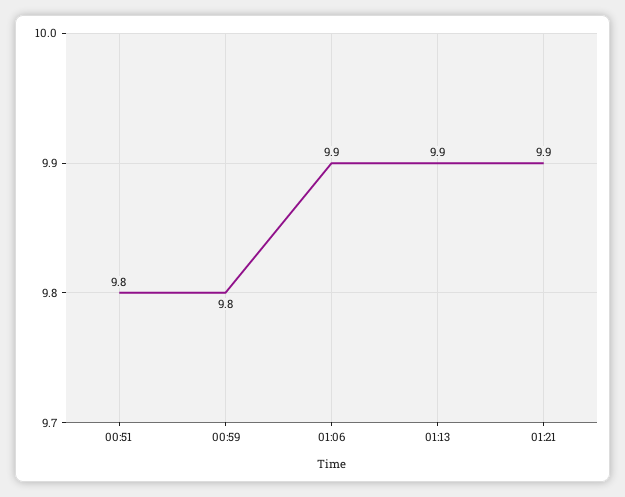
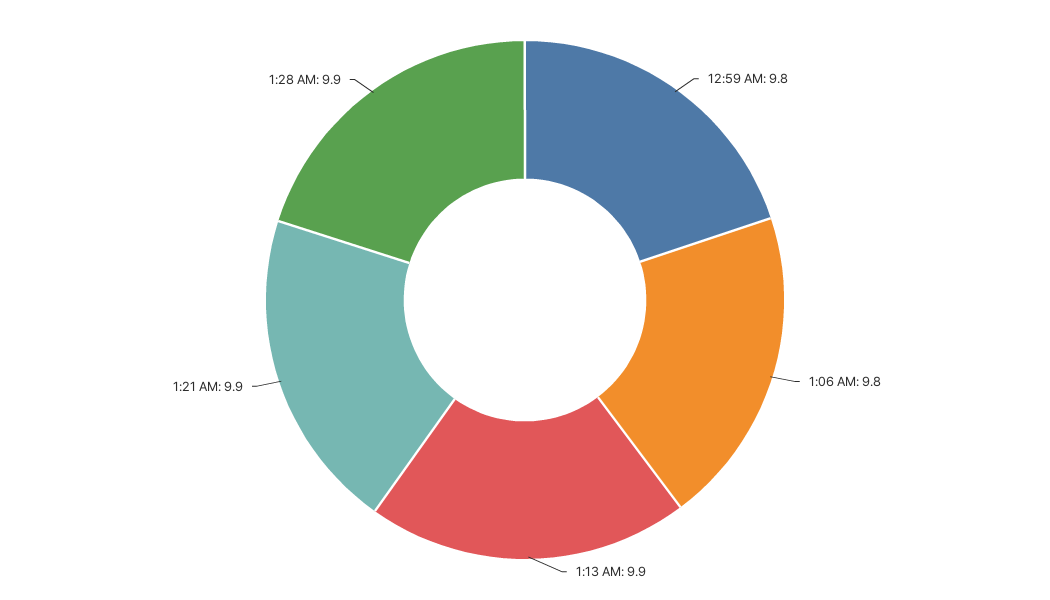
00:51: 9.8 -> none
01:06: 9.9 -> 9.8
1:28 AM: none -> 9.9

